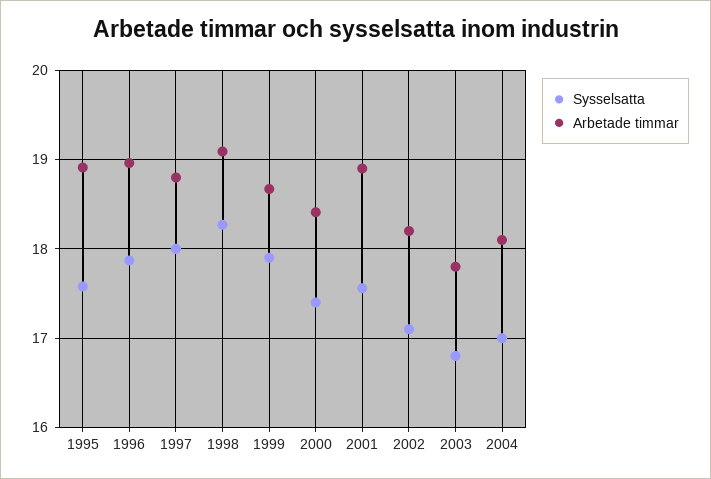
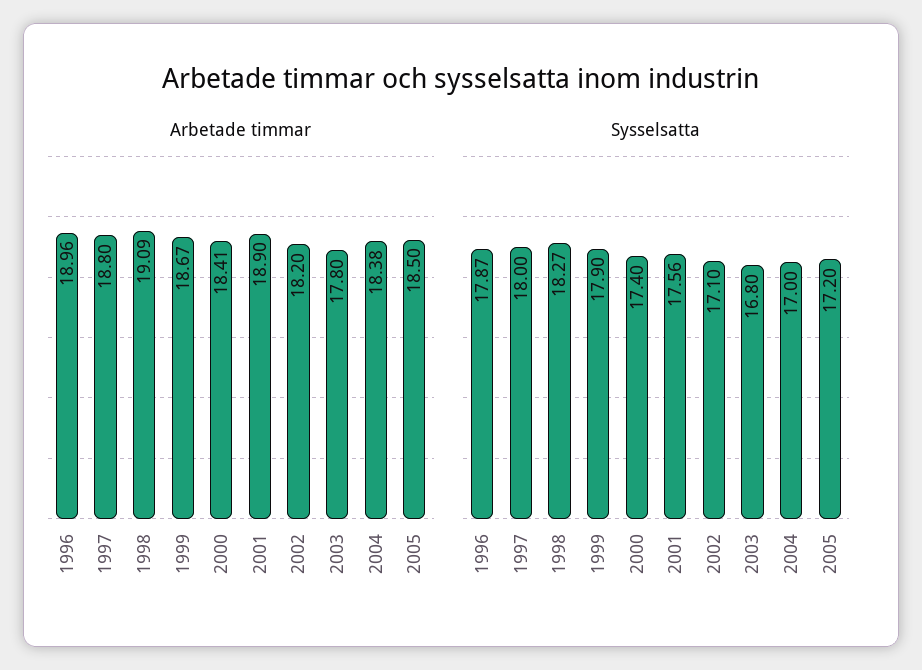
Sysselsatta, 1995: 17.6 -> none
Arbetade timmar, 1995: 18.9 -> none
Arbetade timmar, 2004: 18.1 -> 18.38
Arbetade timmar, 2005: none -> 18.5
Sysselsatta, 2005: none -> 17.2

